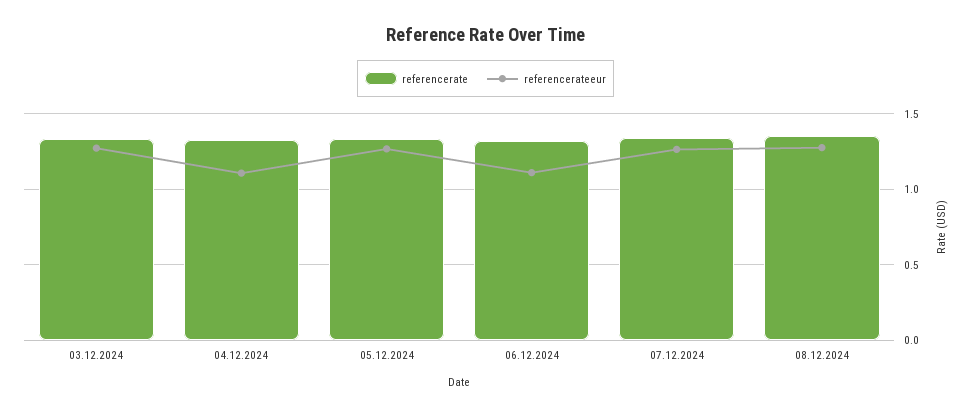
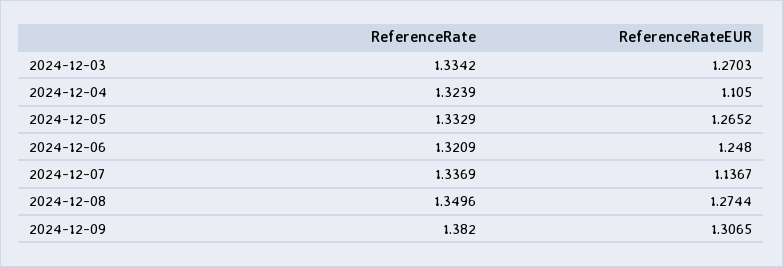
referencerateeur, 06.12.2024: 1.1 -> 1.248
referencerateeur, 07.12.2024: 1.25 -> 1.1367
referencerate, 2024-12-09: none -> 1.382
referencerateeur, 2024-12-09: none -> 1.3065

